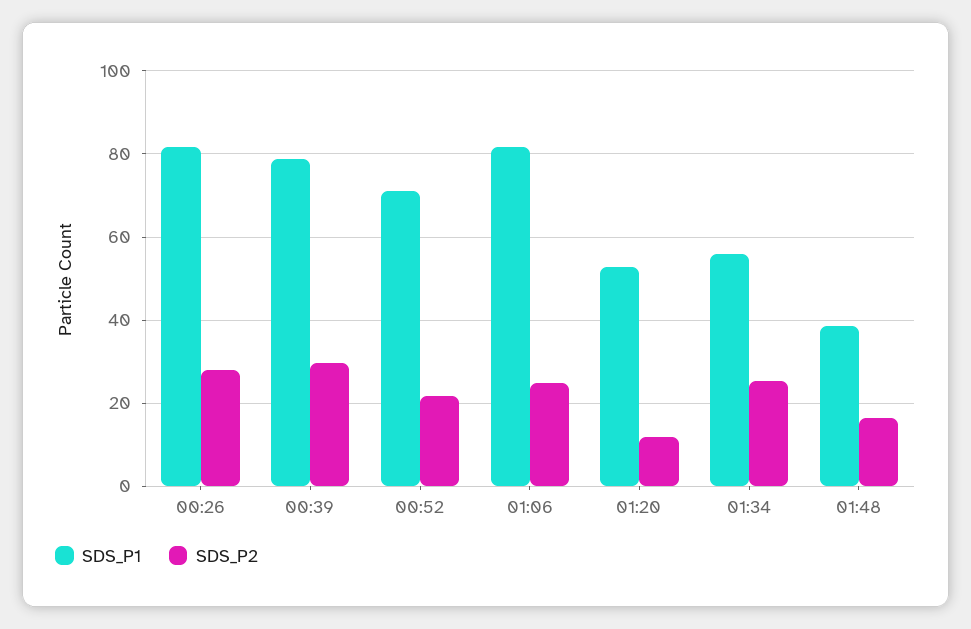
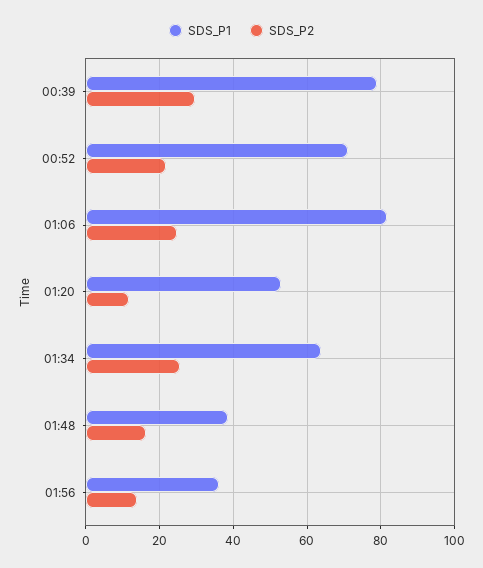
SDS_P1, 00:26: 82 -> none
SDS_P2, 00:26: 28 -> none
SDS_P1, 01:34: 56 -> 64
SDS_P1, 01:56: none -> 36
SDS_P2, 01:56: none -> 14

